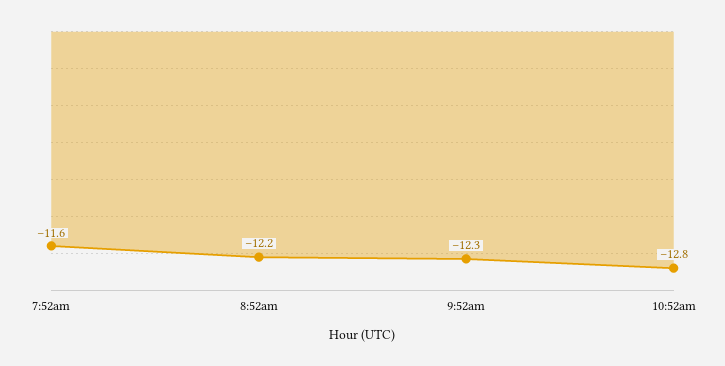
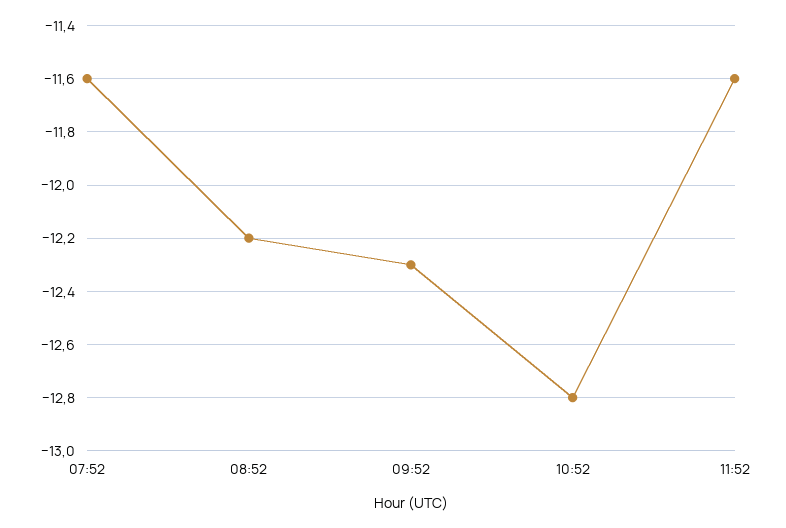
11:52: none -> -11.6

